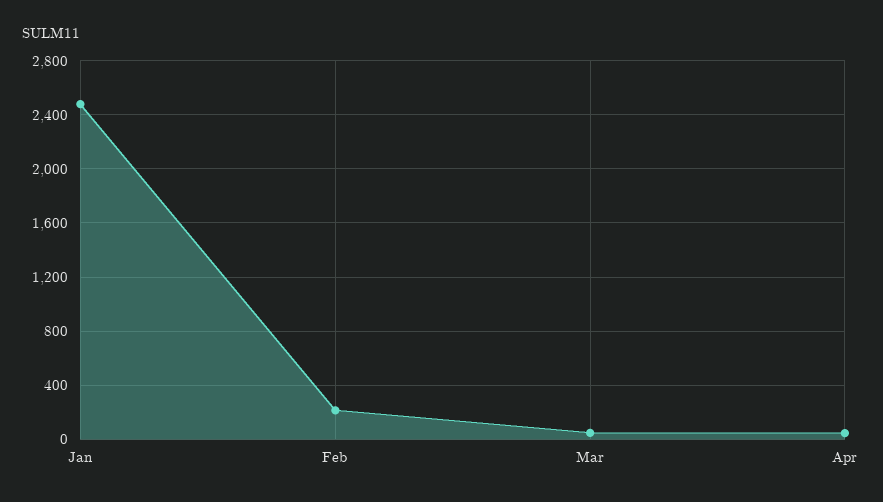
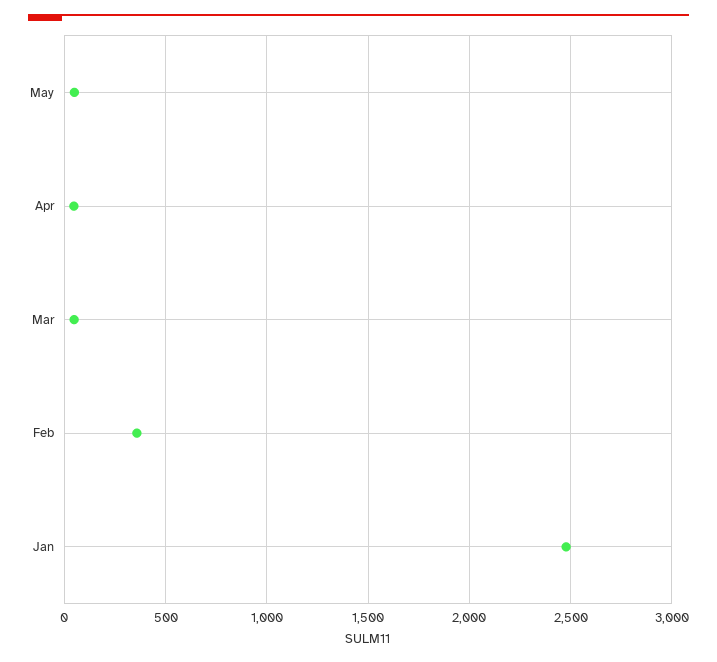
Feb: 200 -> 350
May: none -> 50

